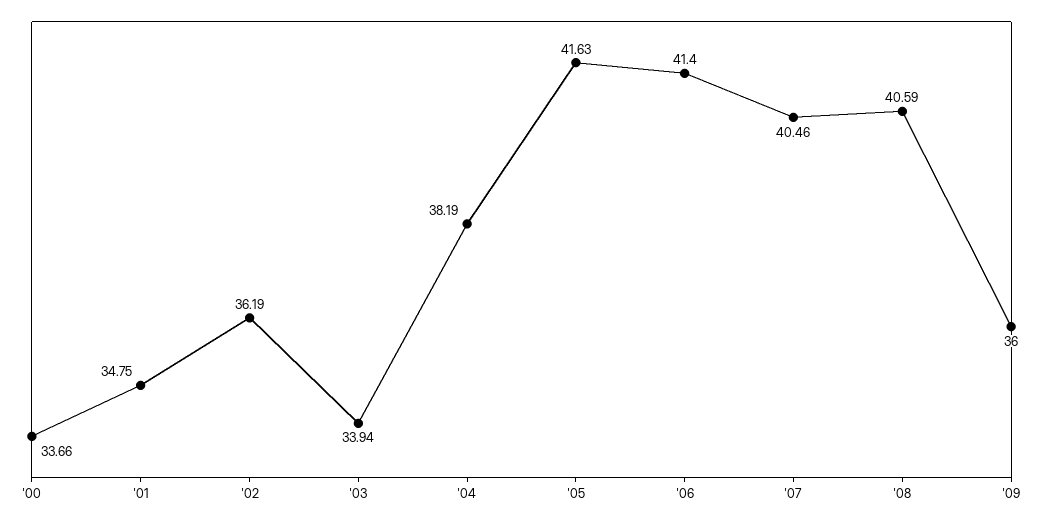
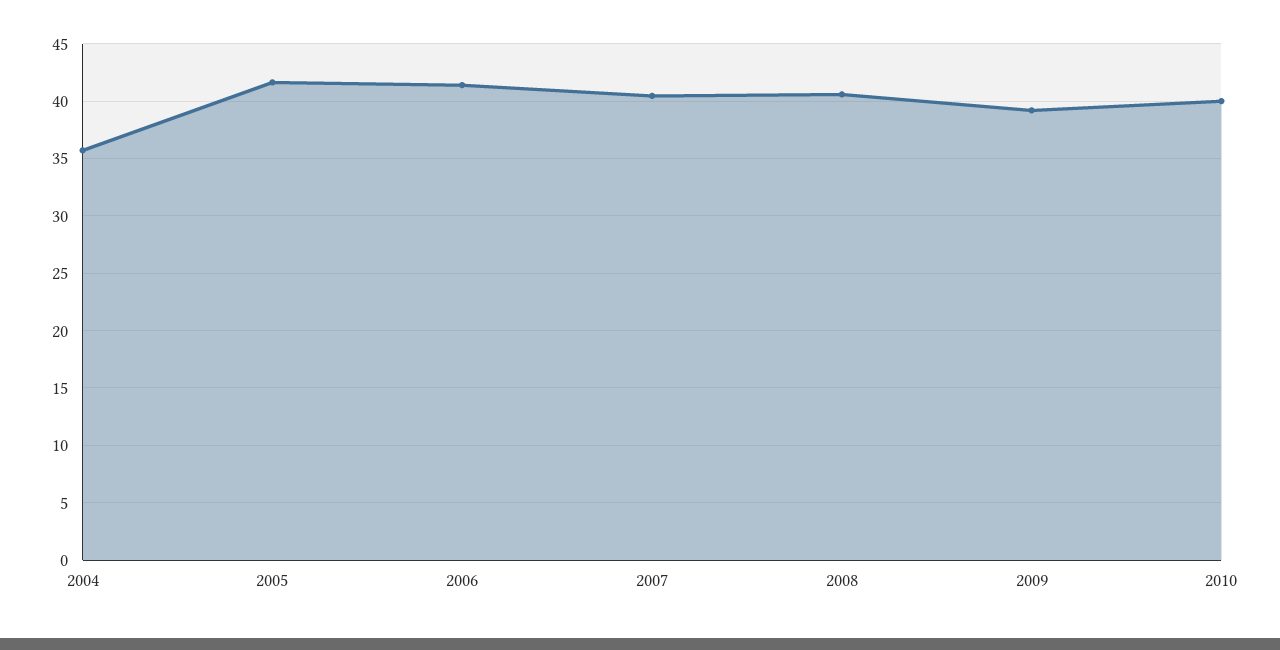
'00: 33.66 -> none
'01: 34.75 -> none
'02: 36.19 -> none
'03: 33.94 -> none
'04: 38.19 -> 36
'09: 36 -> 39
2010: none -> 40

